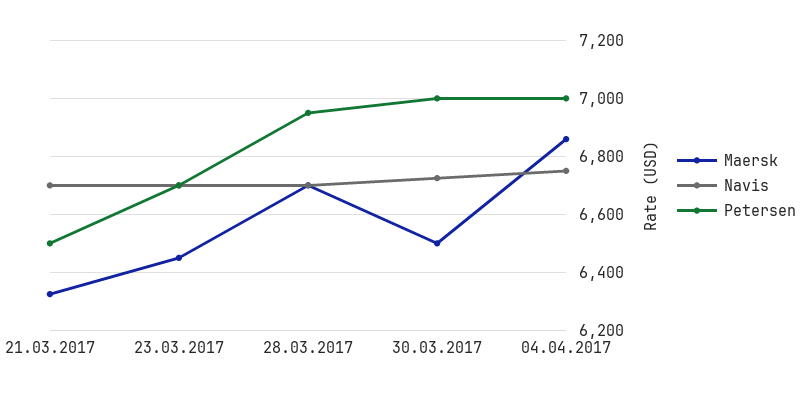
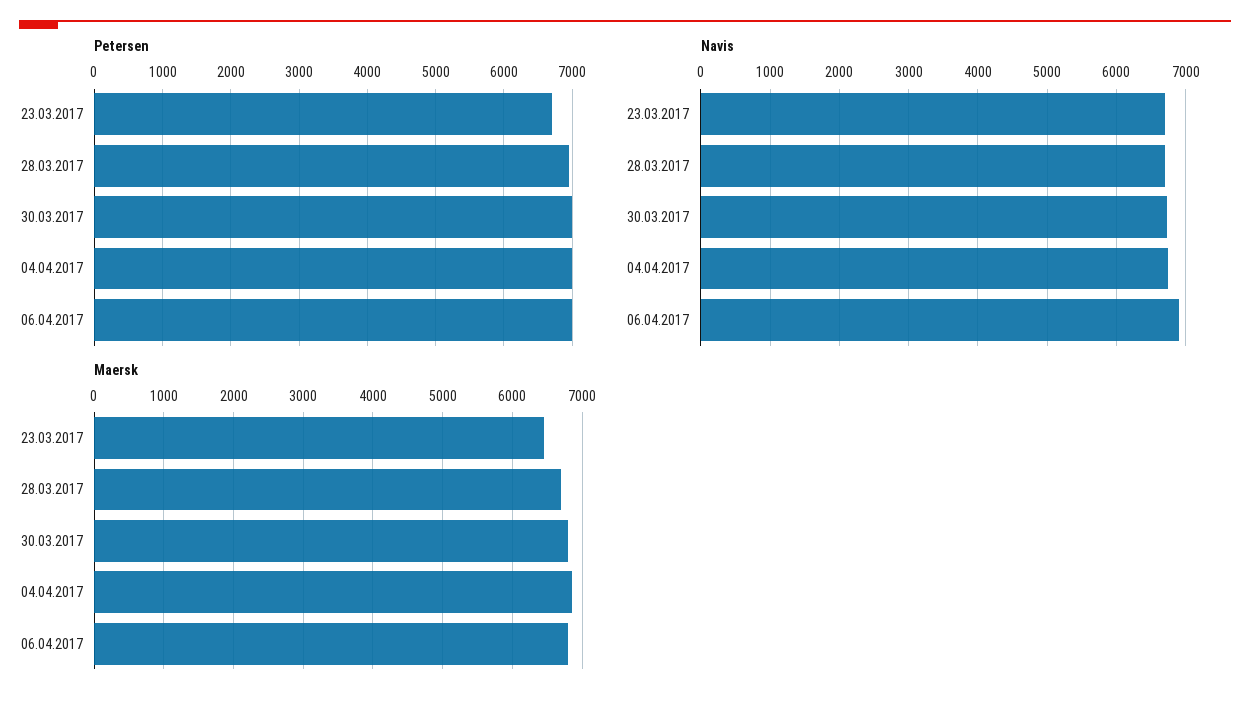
Maersk, 21.03.2017: 6325 -> none
Navis, 21.03.2017: 6700 -> none
Petersen, 21.03.2017: 6500 -> none
Maersk, 30.03.2017: 6500 -> 6800
Petersen, 06.04.2017: none -> 7000
Navis, 06.04.2017: none -> 6900
Maersk, 06.04.2017: none -> 6800

